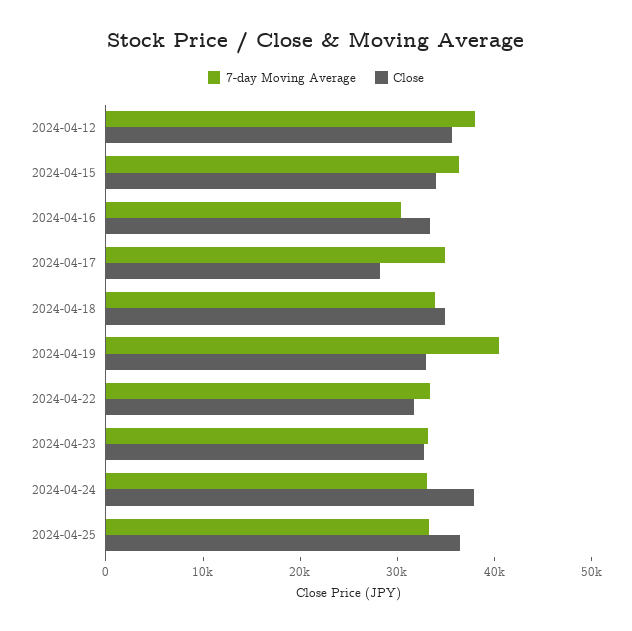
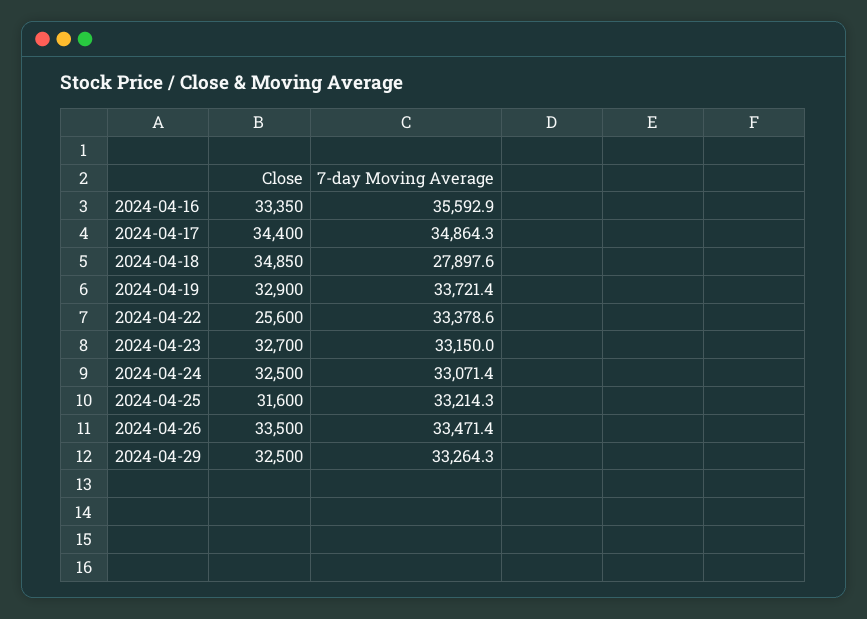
7-day Moving Average, 2024-04-12: 38000 -> none
Close, 2024-04-12: 36000 -> none
7-day Moving Average, 2024-04-15: 36000 -> none
Close, 2024-04-15: 34000 -> none
7-day Moving Average, 2024-04-16: 30000 -> 35592.9
Close, 2024-04-17: 28000 -> 34400
7-day Moving Average, 2024-04-18: 34000 -> 27897.6
7-day Moving Average, 2024-04-19: 40000 -> 33721.4
Close, 2024-04-22: 32000 -> 25600
Close, 2024-04-24: 38000 -> 32500
Close, 2024-04-25: 36000 -> 31600
Close, 2024-04-26: none -> 33500
7-day Moving Average, 2024-04-26: none -> 33471.4
Close, 2024-04-29: none -> 32500
7-day Moving Average, 2024-04-29: none -> 33264.3

